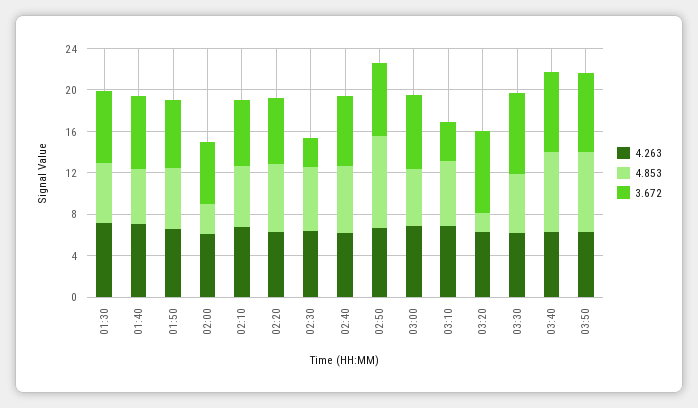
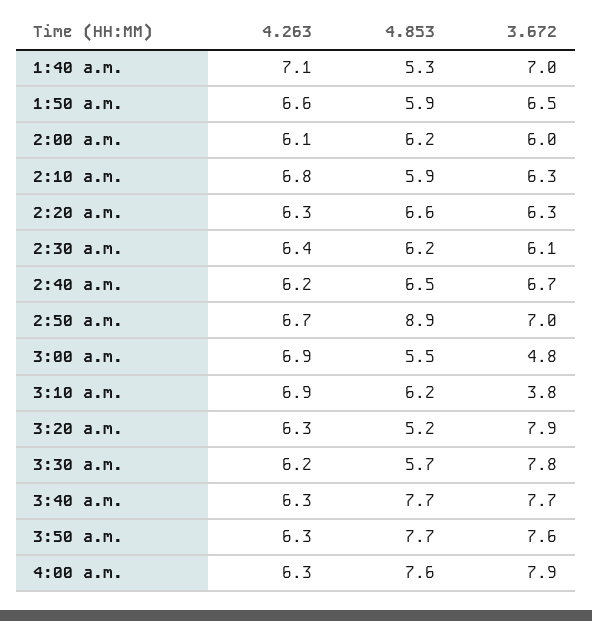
4.263, 01:30: 7 -> none
4.853, 01:30: 6 -> none
3.672, 01:30: 7 -> none
4.853, 02:00: 3 -> 6.2
3.672, 02:30: 3 -> 6.1
3.672, 03:00: 7 -> 4.8
4.853, 03:20: 2 -> 5.2
4.263, 4:00 a.m.: none -> 6.3
4.853, 4:00 a.m.: none -> 7.6
3.672, 4:00 a.m.: none -> 7.9

